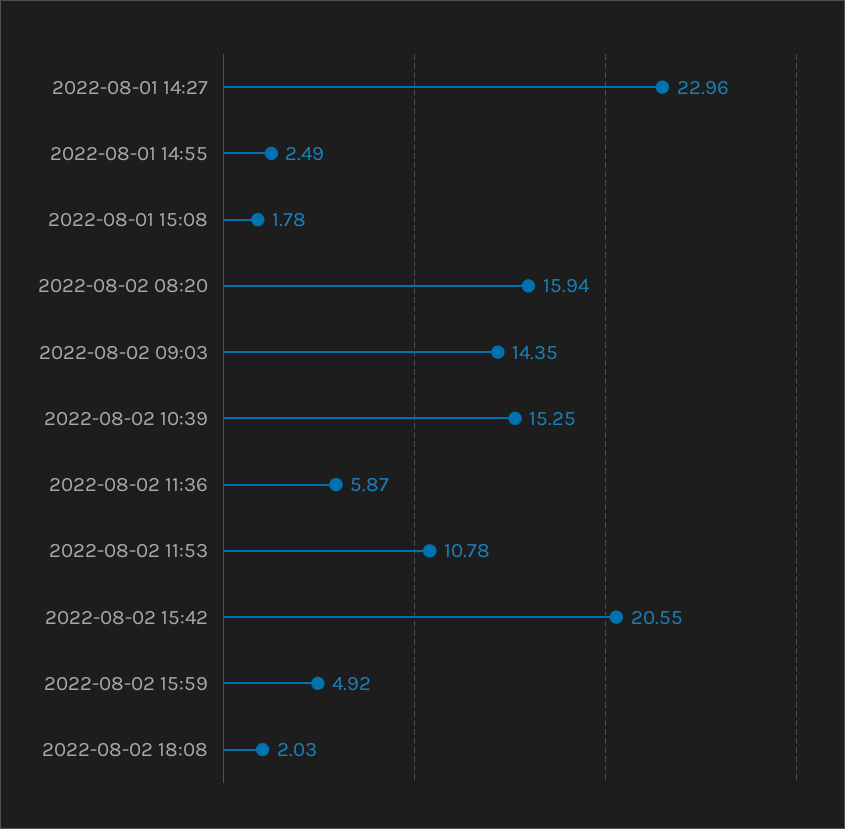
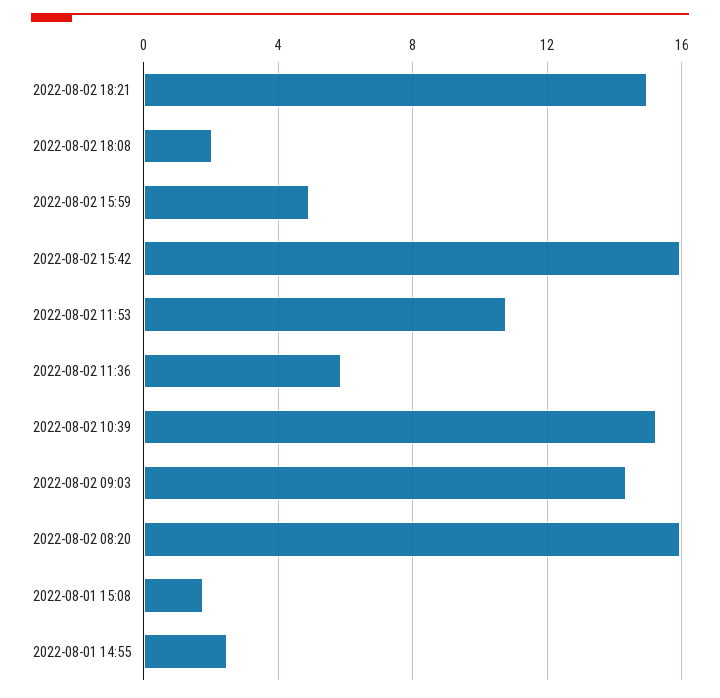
2022-08-01 14:27: 22.96 -> none
2022-08-02 15:42: 20.55 -> 16
2022-08-02 18:21: none -> 15

